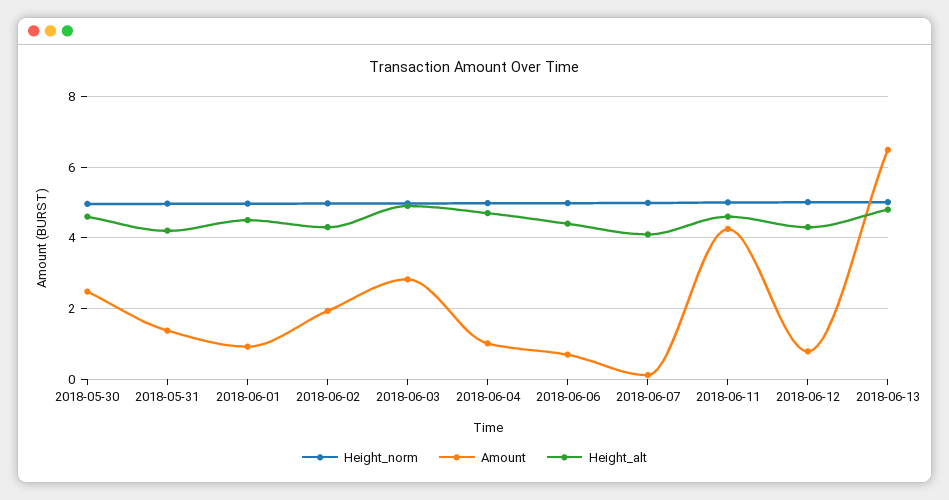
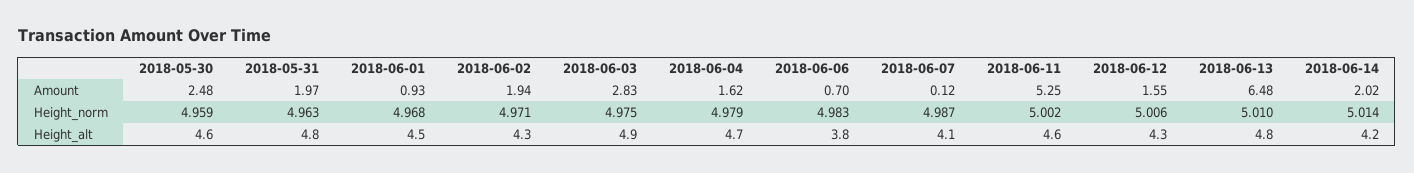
Amount, 2018-05-31: 1.4 -> 1.97
Height_alt, 2018-05-31: 4.2 -> 4.8
Amount, 2018-06-04: 1 -> 1.62
Height_alt, 2018-06-06: 4.4 -> 3.8
Amount, 2018-06-11: 4.2 -> 5.25
Amount, 2018-06-12: 0.8 -> 1.55
Amount, 2018-06-14: none -> 2.02
Height_norm, 2018-06-14: none -> 5.014
Height_alt, 2018-06-14: none -> 4.2

